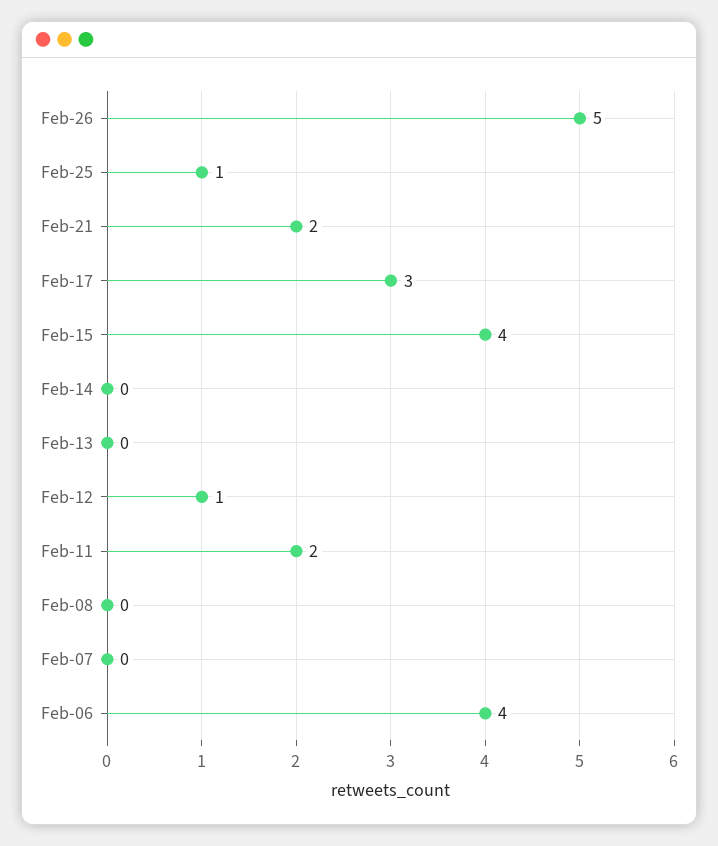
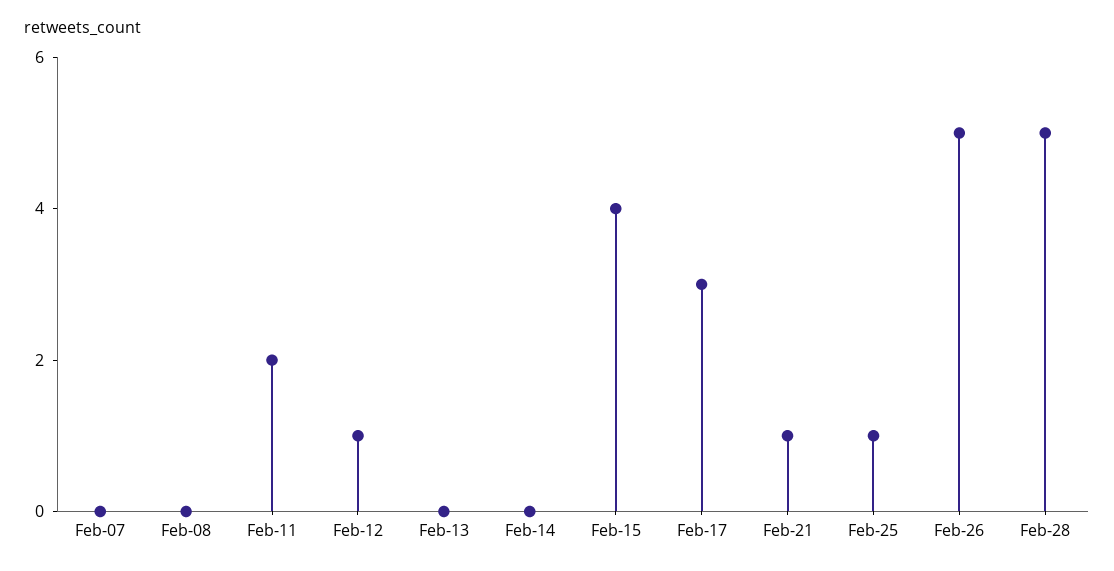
Feb-21: 2 -> 1
Feb-06: 4 -> none
Feb-28: none -> 5

